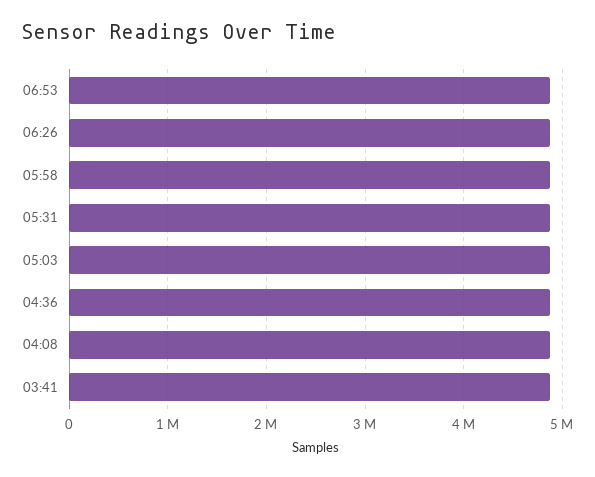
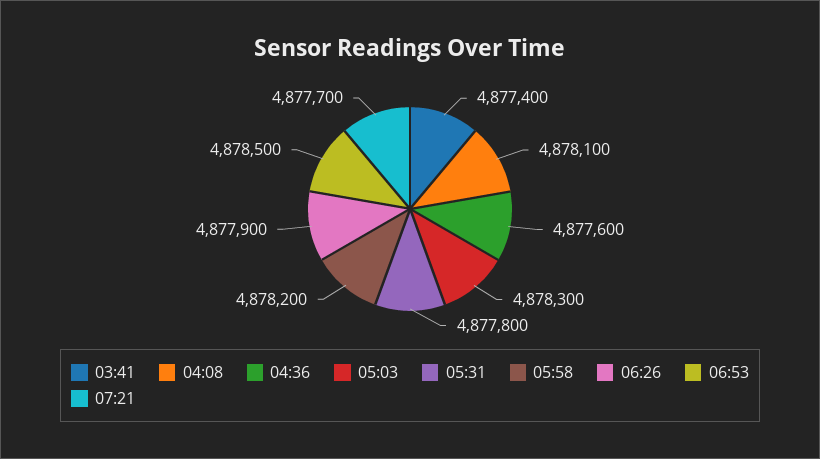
07:21: none -> 4877700

